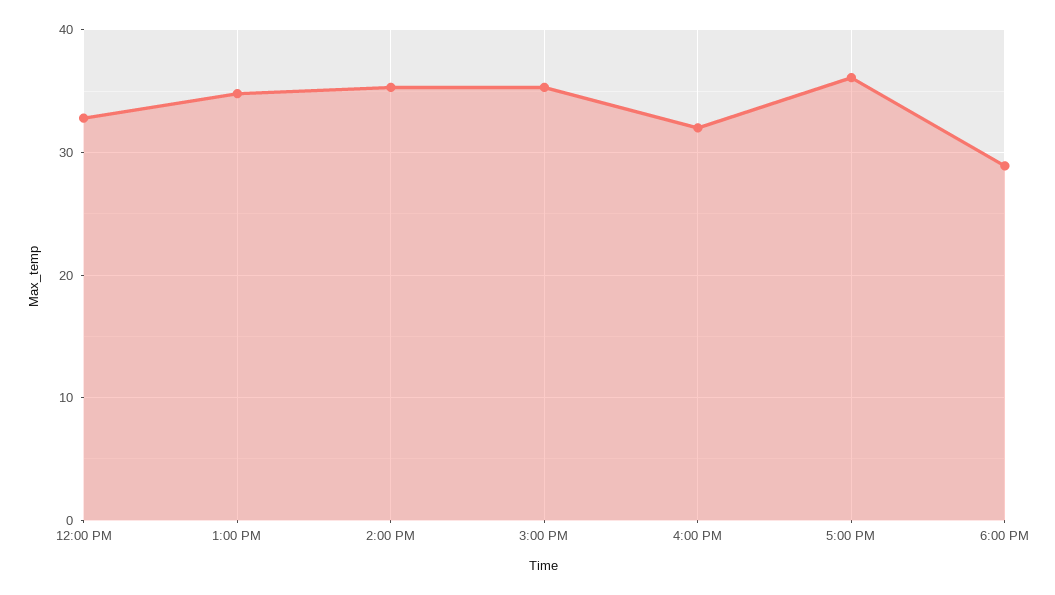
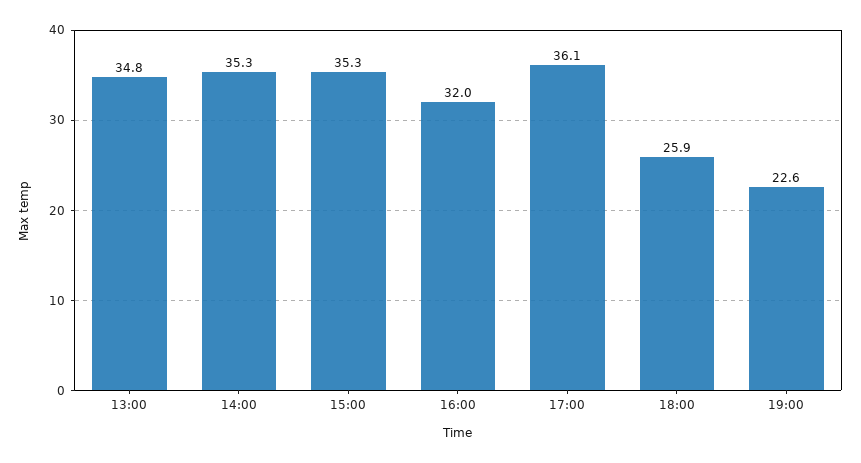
12:00 PM: 33 -> none
6:00 PM: 29 -> 25.9
19:00: none -> 22.6

